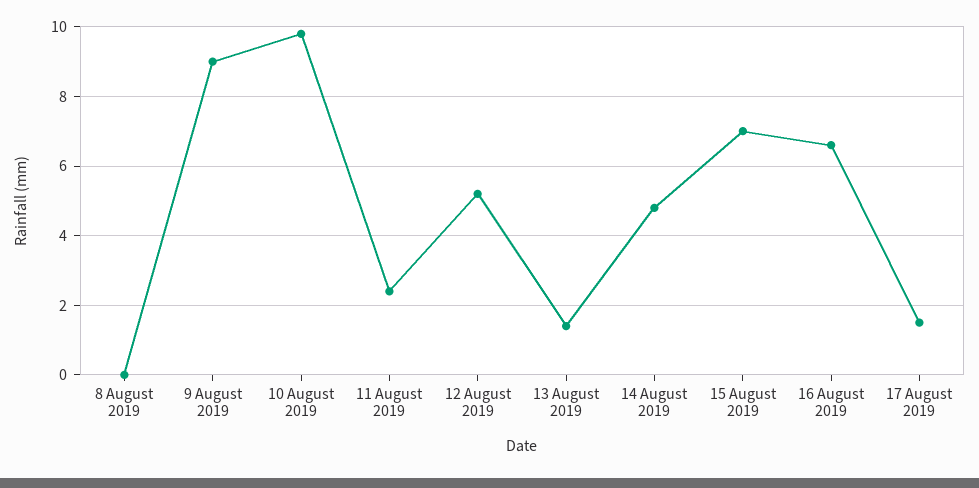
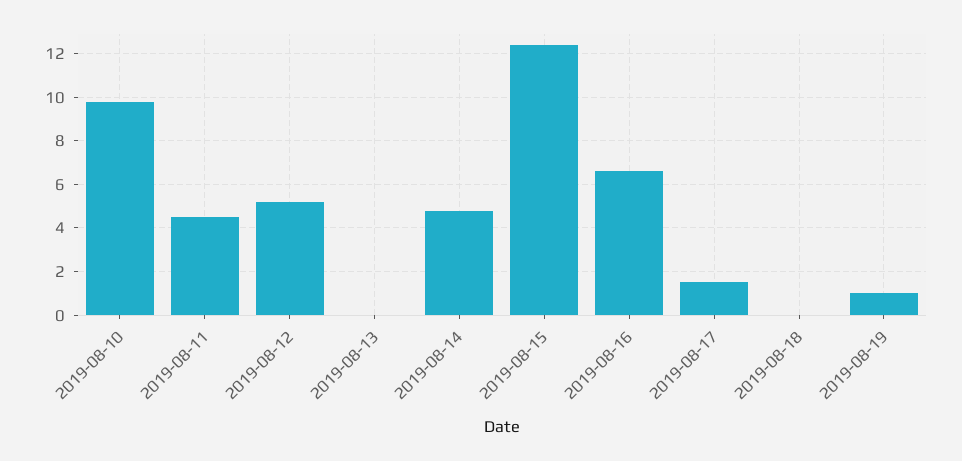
8 August 2019: 0 -> none
9 August 2019: 9 -> none
11 August 2019: 2.5 -> 4.5
13 August 2019: 1.5 -> 0
15 August 2019: 7 -> 12.5
2019-08-18: none -> 0
2019-08-19: none -> 1

